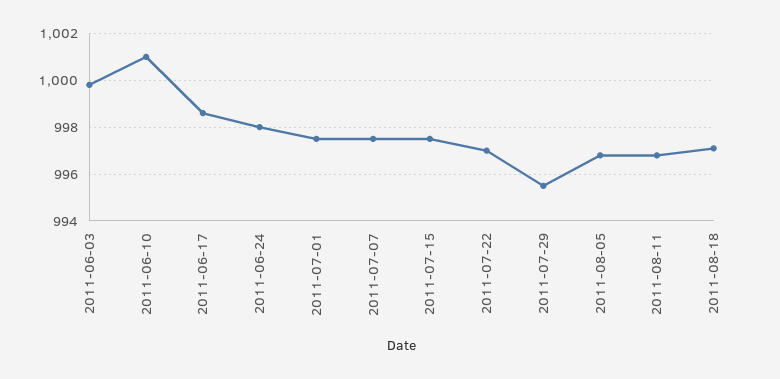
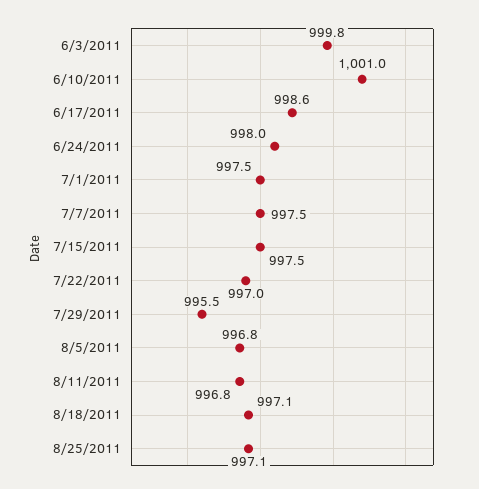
8/25/2011: none -> 997.1

